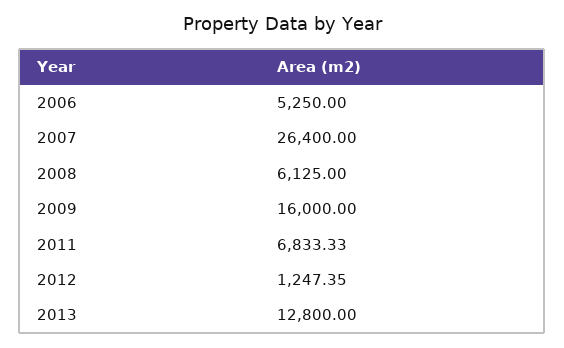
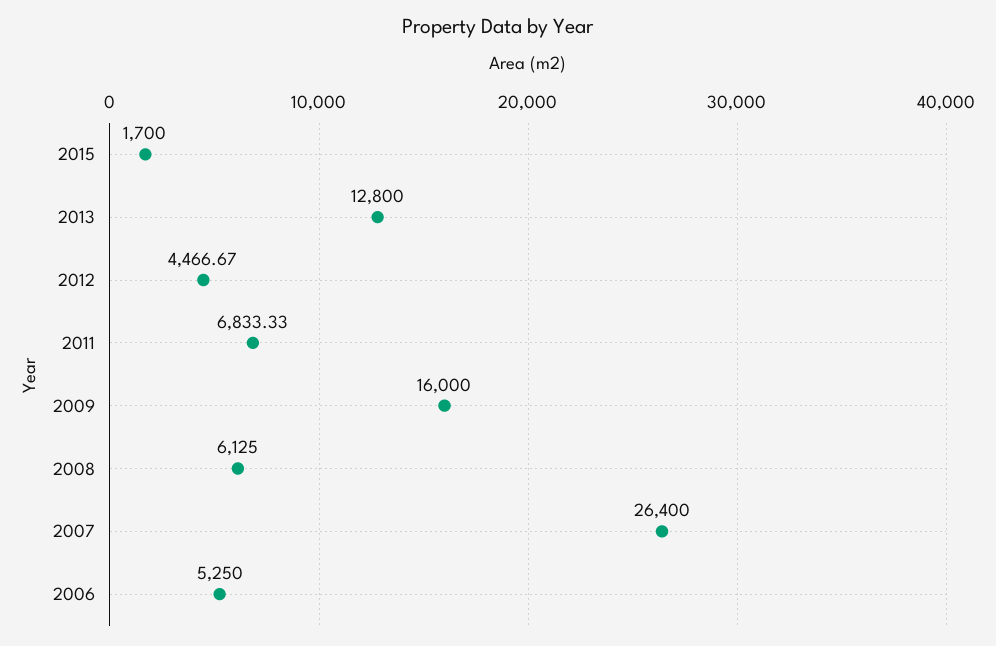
2012: 1247.35 -> 4466.67
2015: none -> 1700

